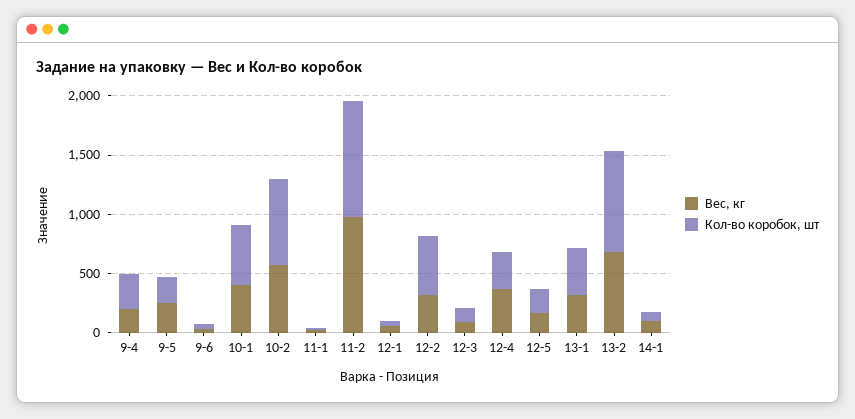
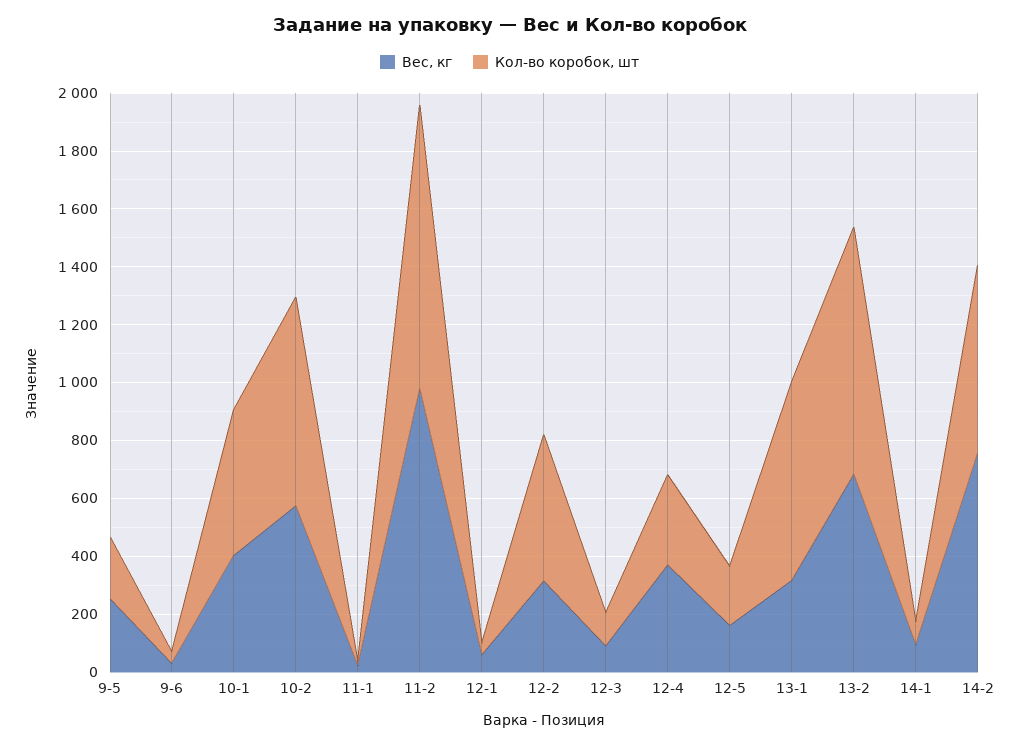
Вес, кг, 9-4: 200 -> none
Кол-во коробок, шт, 9-4: 300 -> none
Кол-во коробок, шт, 13-1: 400 -> 700
Вес, кг, 14-2: none -> 750
Кол-во коробок, шт, 14-2: none -> 650

